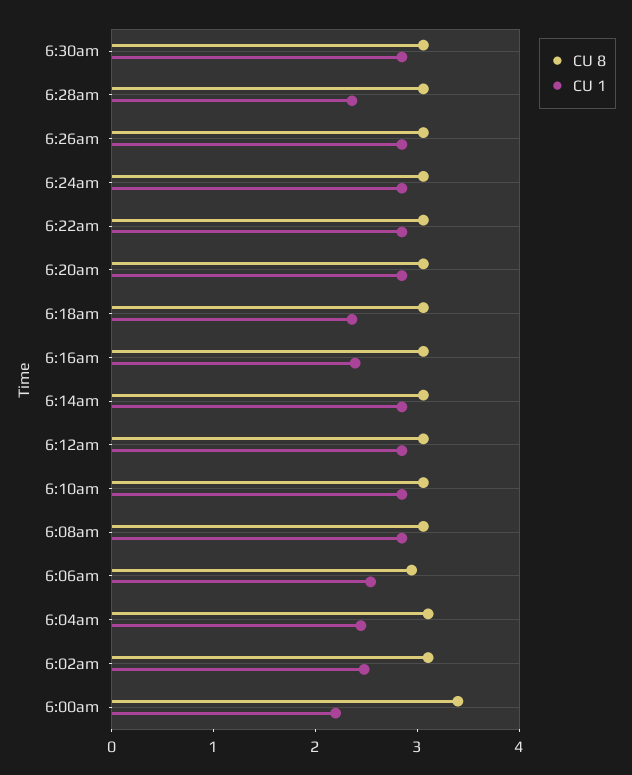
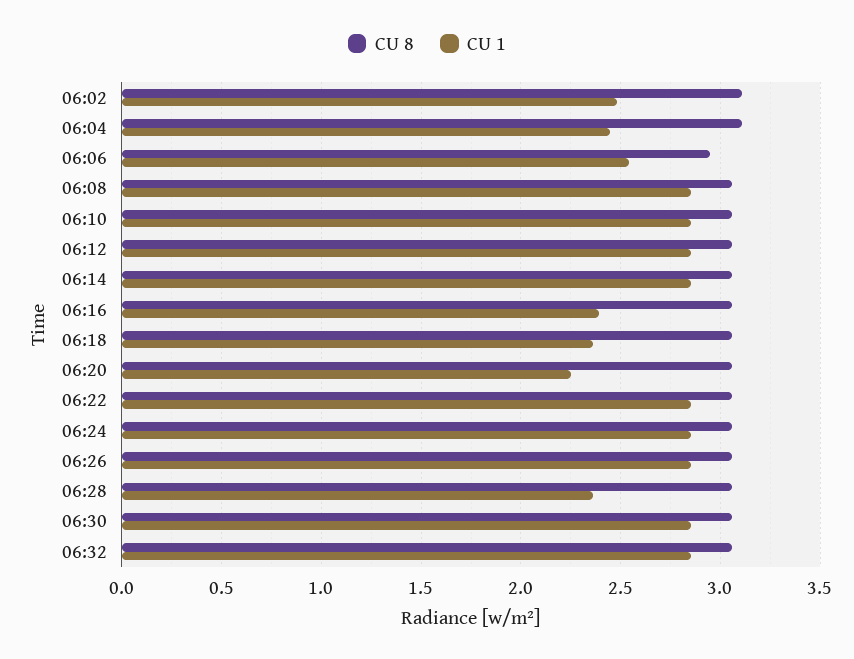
CU 1, 6:20am: 2.8 -> 2.25
CU 8, 6:00am: 3.4 -> none
CU 1, 6:00am: 2.2 -> none
CU 8, 06:32: none -> 3.05
CU 1, 06:32: none -> 2.85

